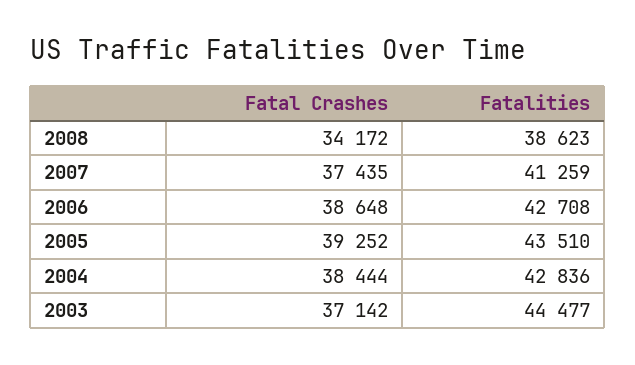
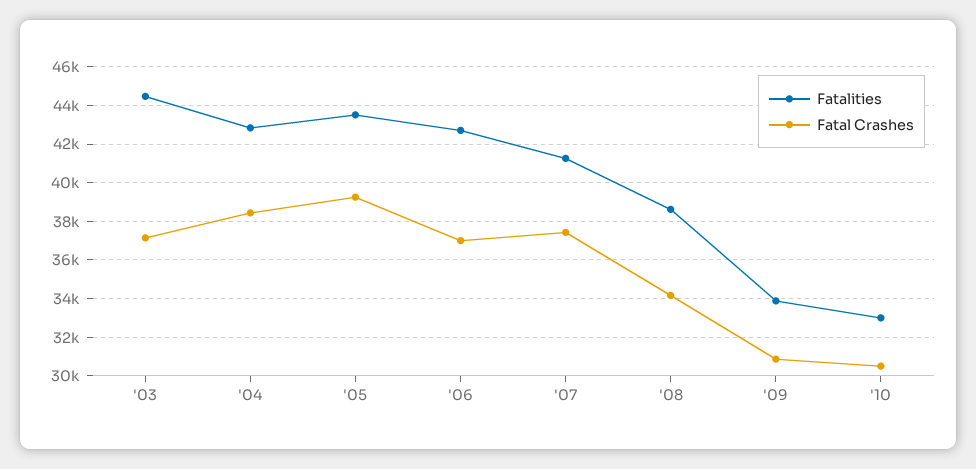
Fatal Crashes, 2006: 38648 -> 37000
Fatalities, '09: none -> 34000
Fatal Crashes, '09: none -> 31000
Fatalities, '10: none -> 33000
Fatal Crashes, '10: none -> 30500

